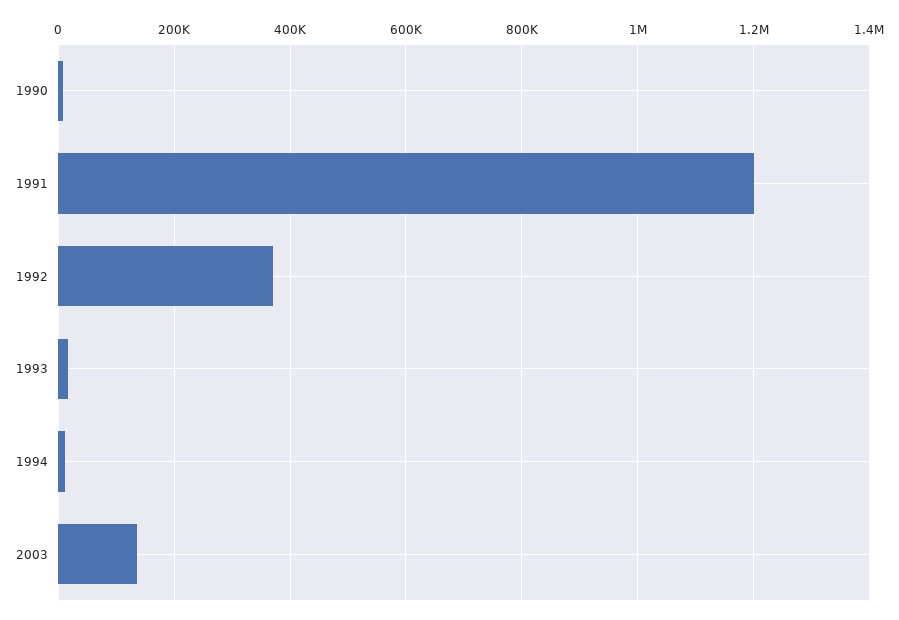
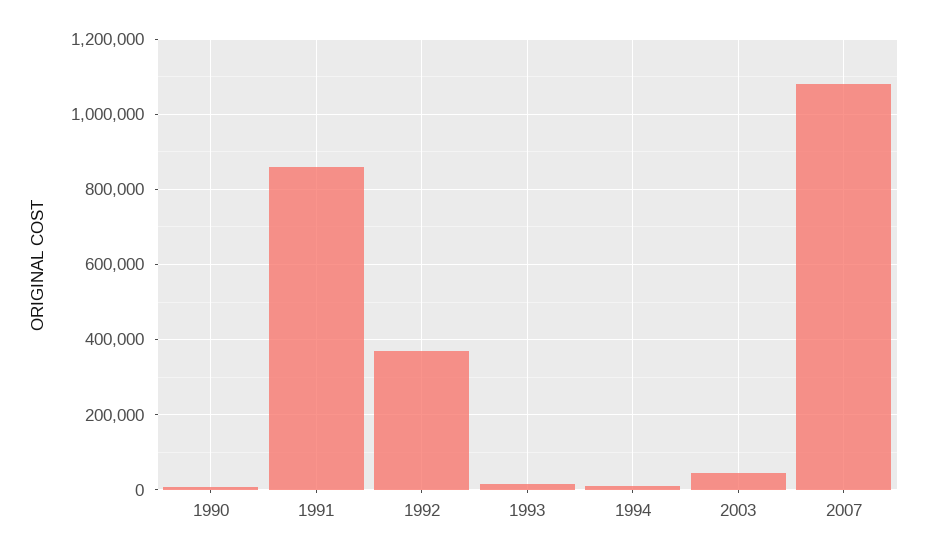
1991: 1200000 -> 860000
2003: 140000 -> 40000
2007: none -> 1080000

